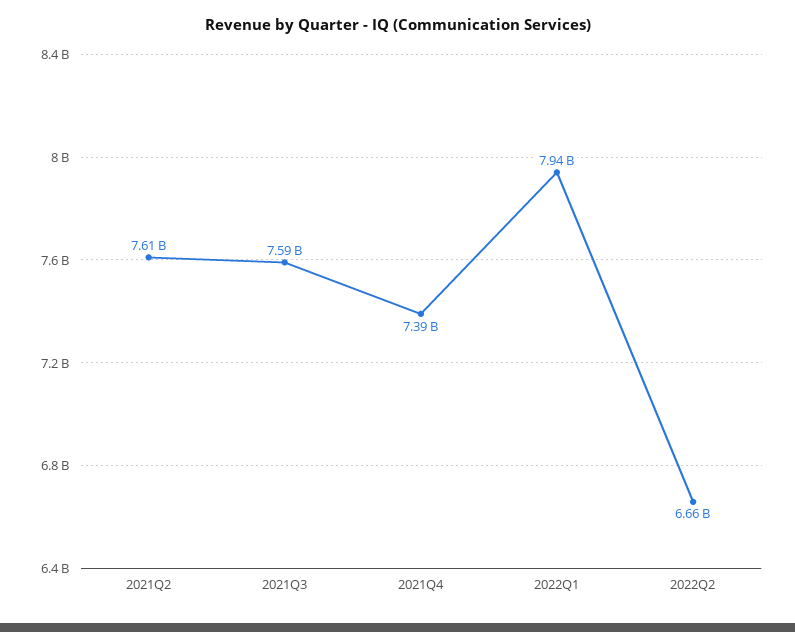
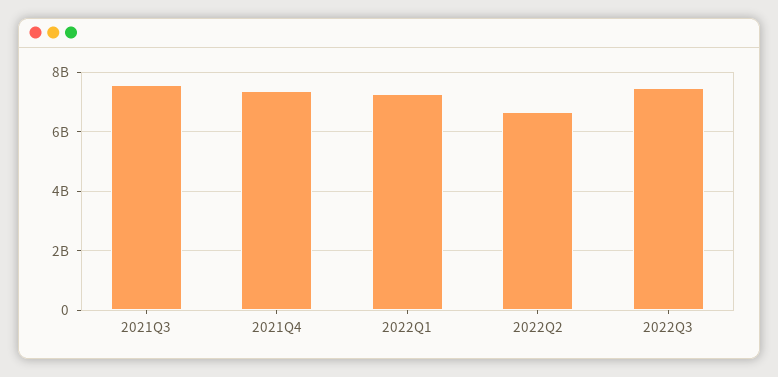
2021Q2: 7610000000 -> none
2022Q1: 7940000000 -> 7250000000
2022Q3: none -> 7500000000

